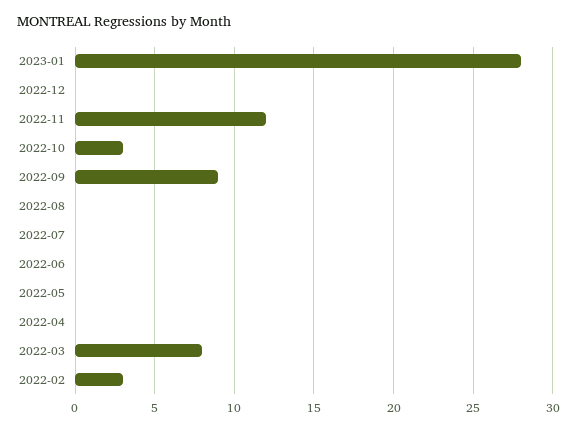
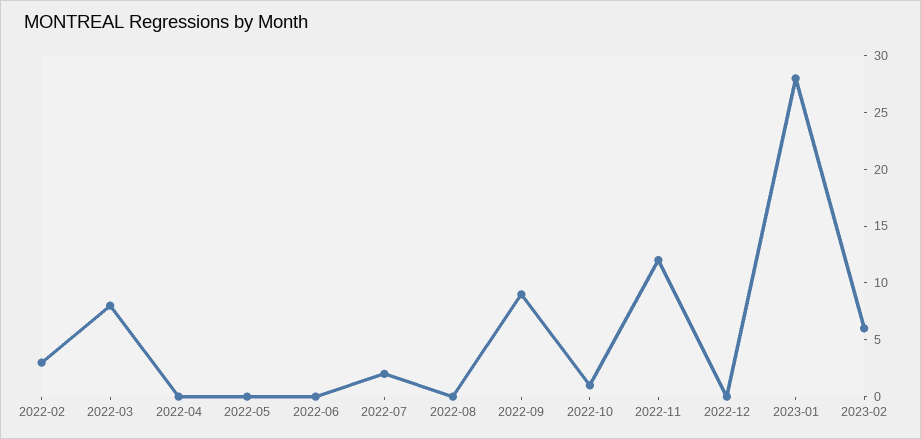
2022-10: 3 -> 1
2022-07: 0 -> 2
2023-02: none -> 6

